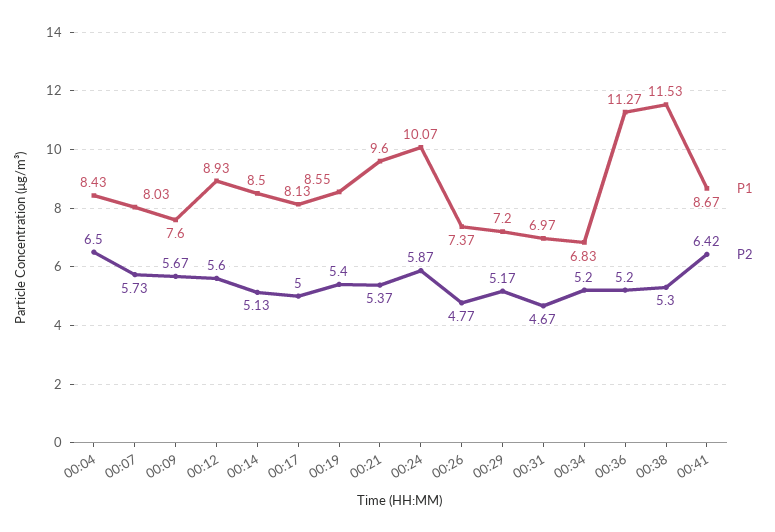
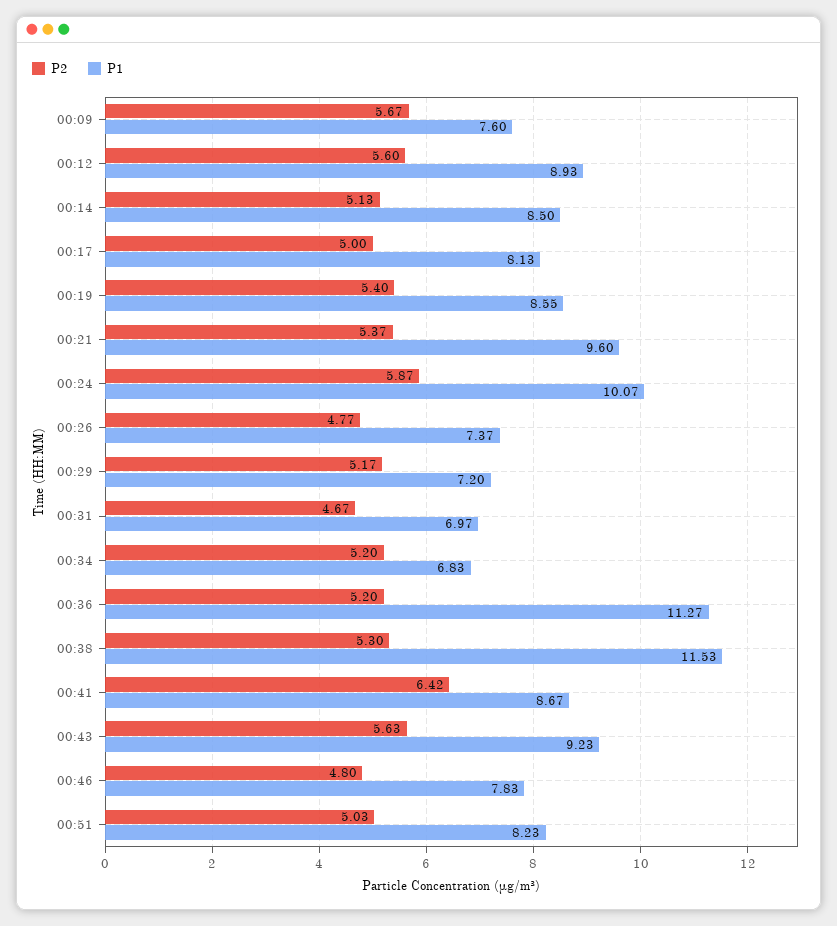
P1, 00:04: 8.43 -> none
P2, 00:04: 6.5 -> none
P1, 00:07: 8.03 -> none
P2, 00:07: 5.73 -> none
P2, 00:43: none -> 5.63
P1, 00:43: none -> 9.23
P2, 00:46: none -> 4.8
P1, 00:46: none -> 7.83
P2, 00:51: none -> 5.03
P1, 00:51: none -> 8.23

